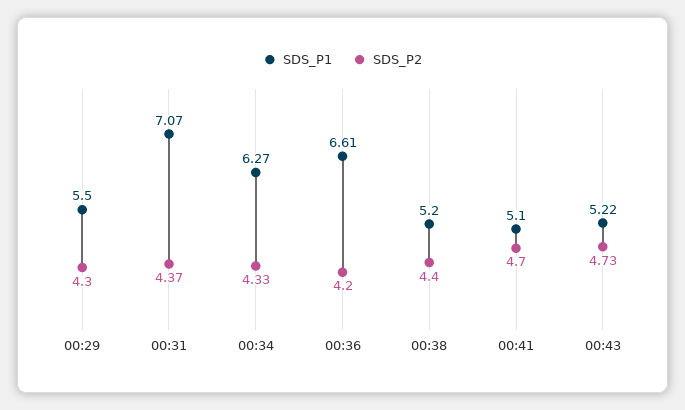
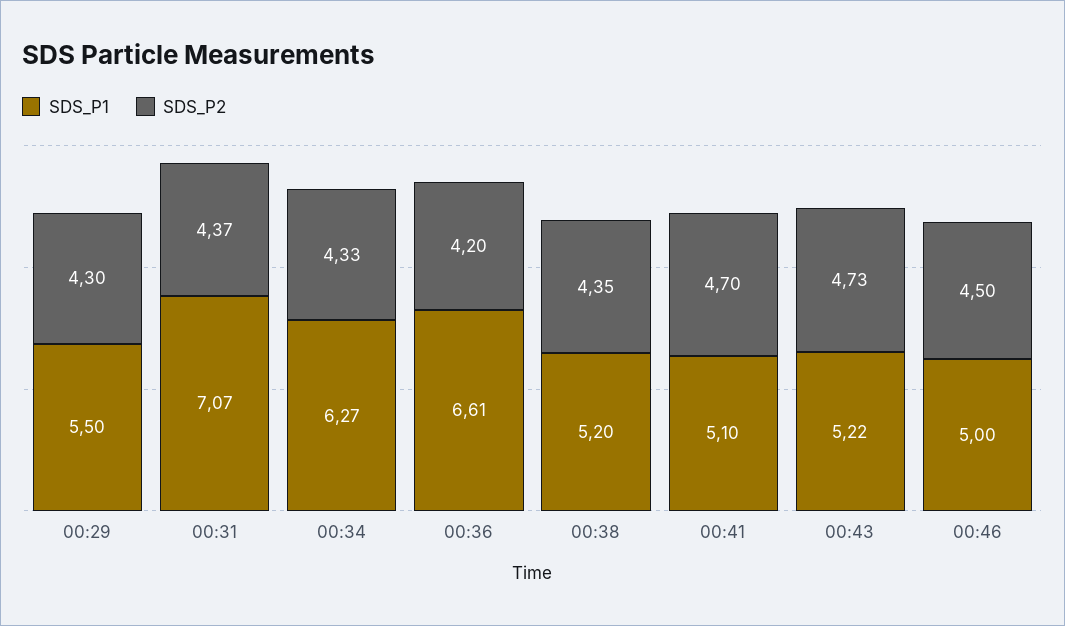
SDS_P2, 00:38: 4.4 -> 4.35
SDS_P1, 00:46: none -> 5
SDS_P2, 00:46: none -> 4.5

